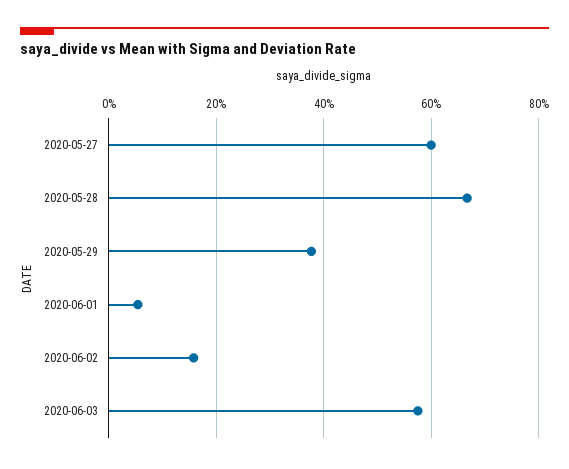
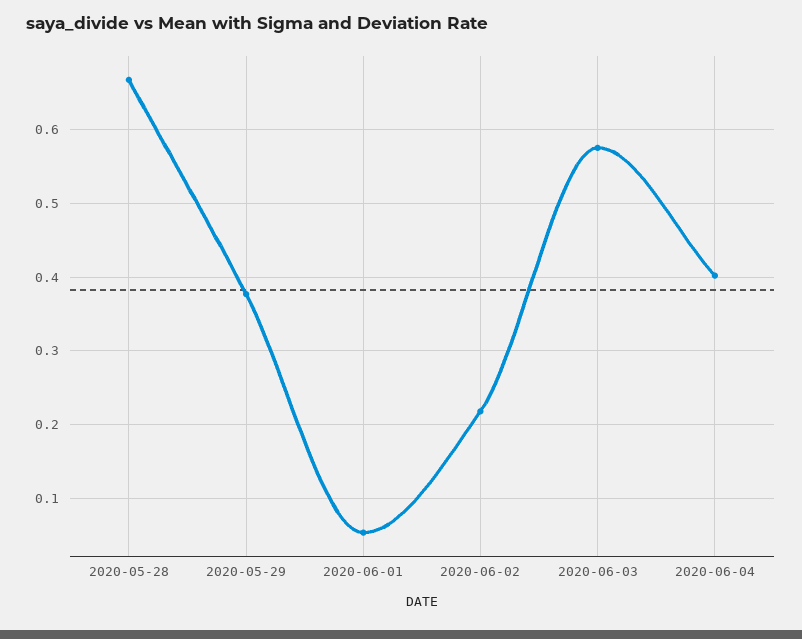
2020-05-27: 0.6 -> none
2020-06-02: 0.16 -> 0.22
2020-06-04: none -> 0.4

